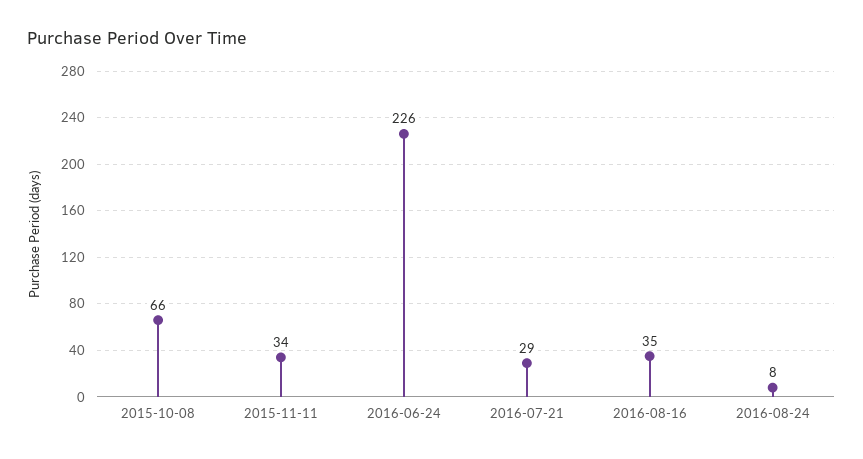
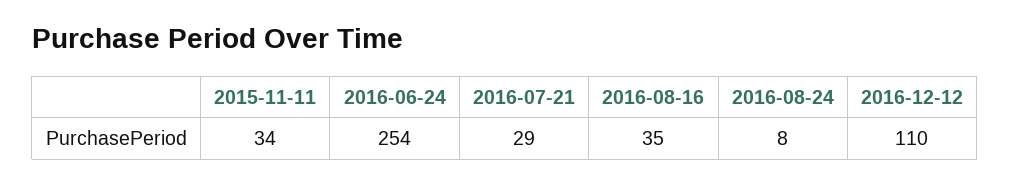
2015-10-08: 66 -> none
2016-06-24: 226 -> 254
2016-12-12: none -> 110

